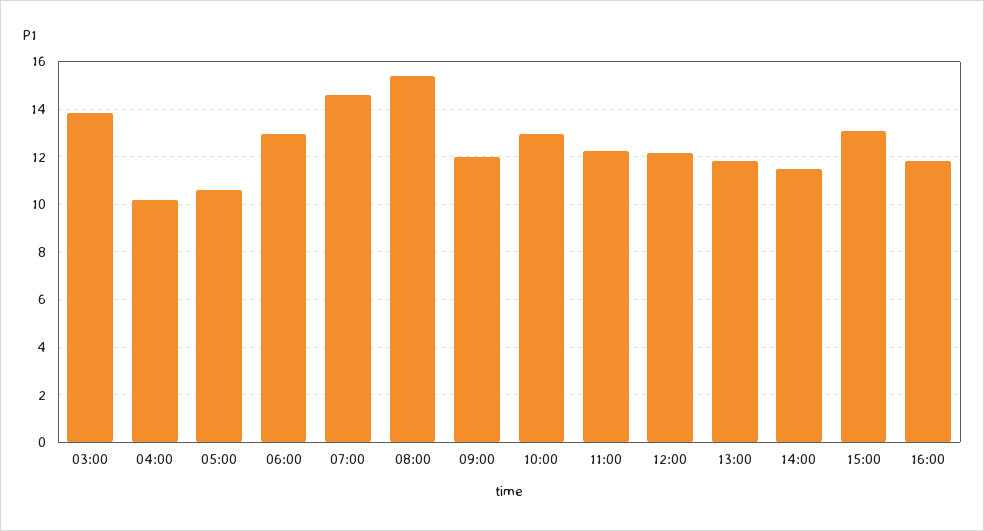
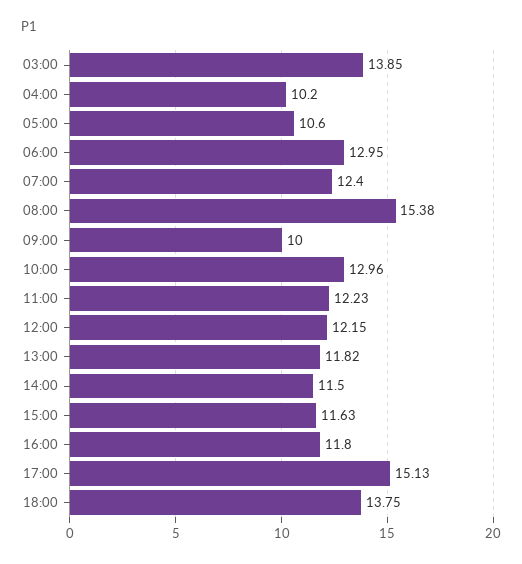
07:00: 14.5 -> 12.4
09:00: 12 -> 10
15:00: 13 -> 11.63
17:00: none -> 15.13
18:00: none -> 13.75

